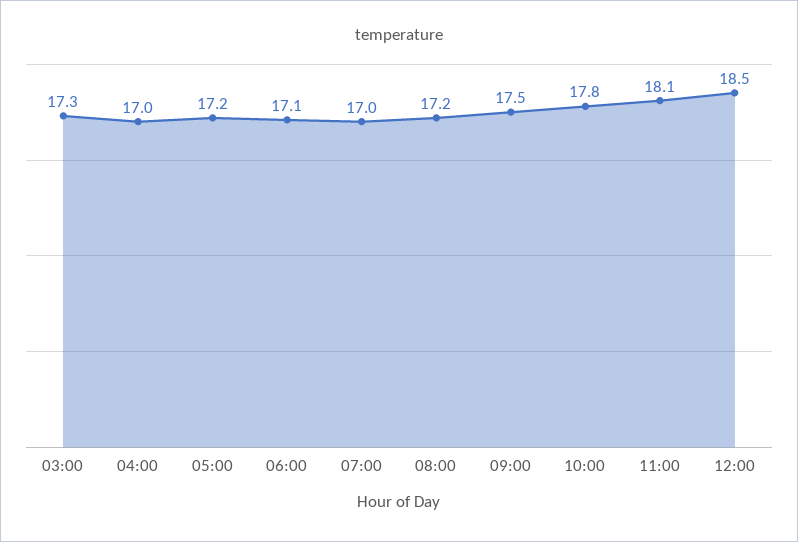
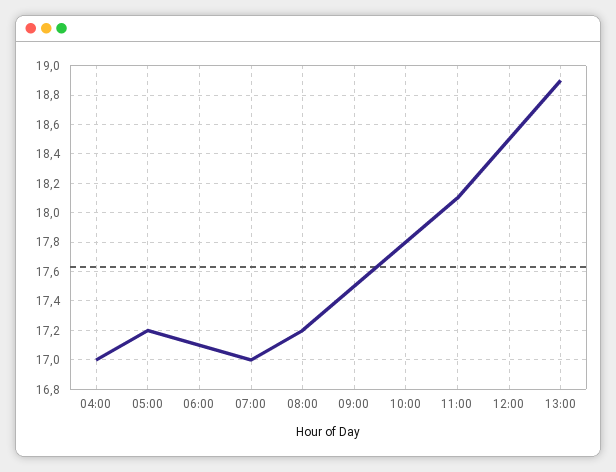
03:00: 17.3 -> none
13:00: none -> 18.9

